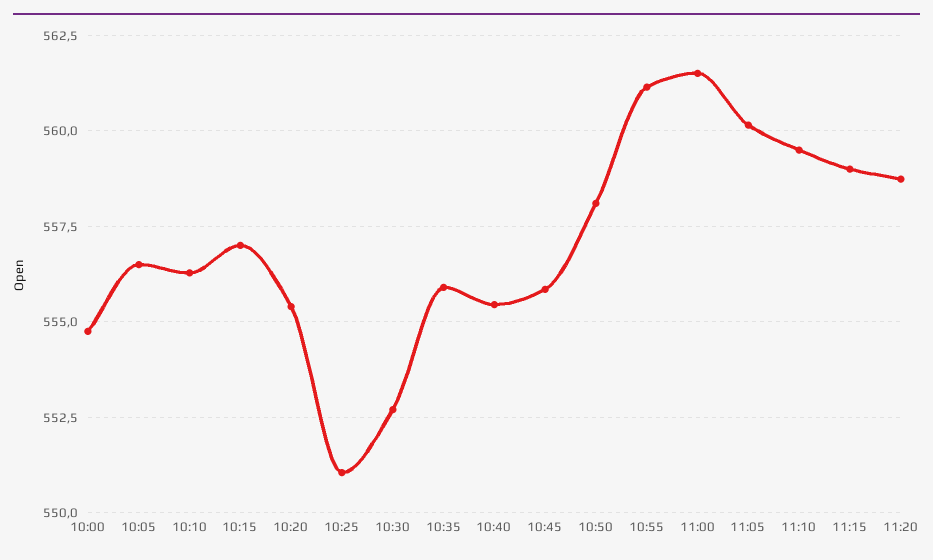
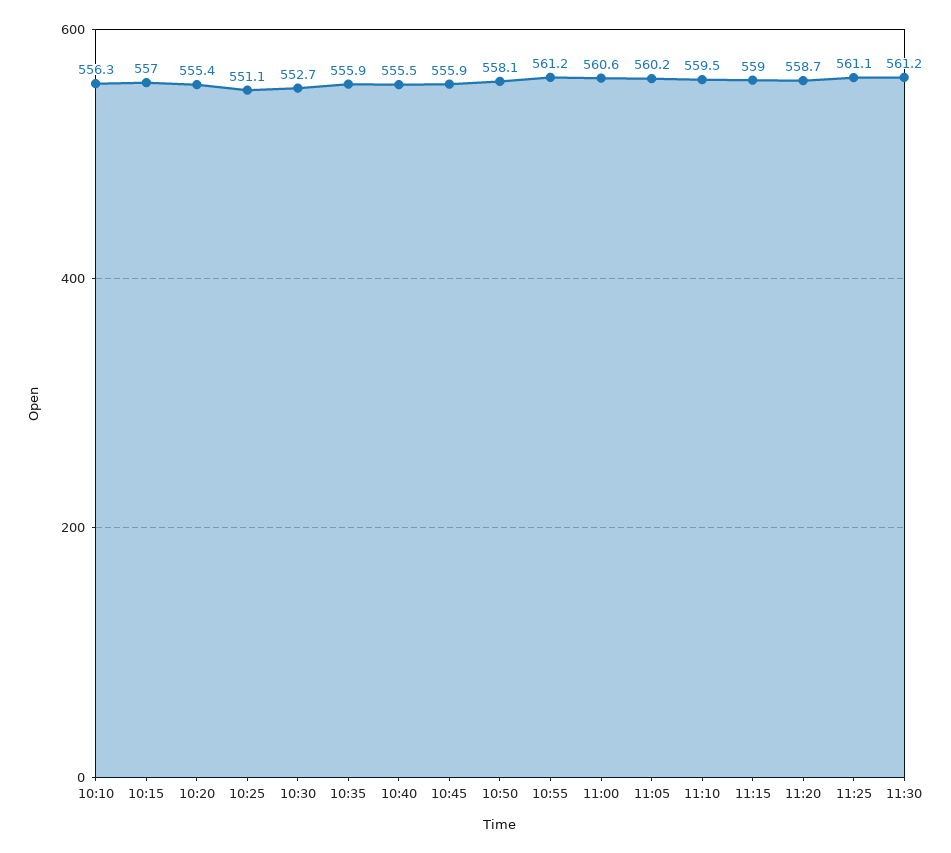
10:00: 554.75 -> none
10:05: 556.5 -> none
11:00: 561.5 -> 560.6
11:25: none -> 561.1
11:30: none -> 561.2

